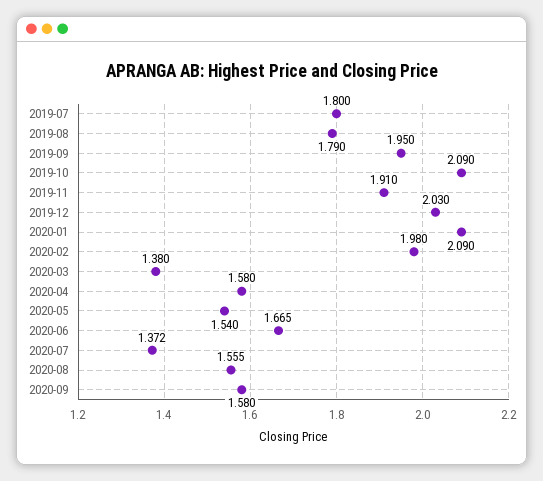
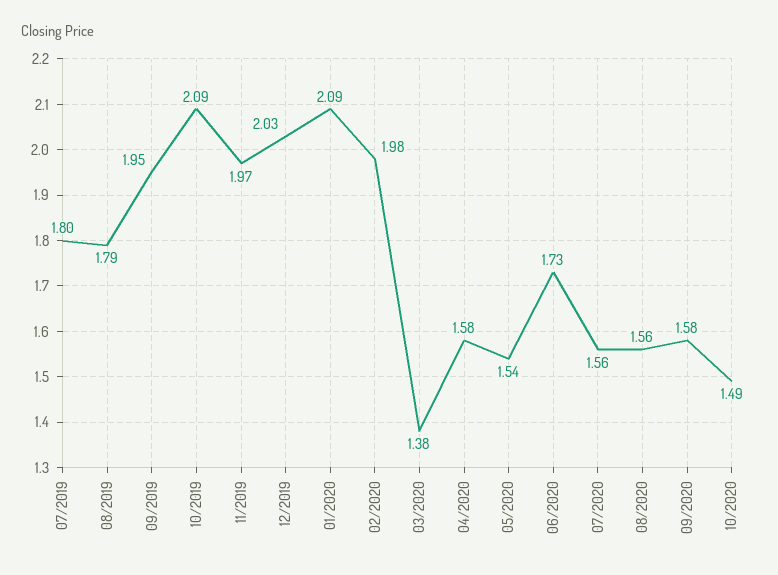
2019-11: 1.91 -> 1.97
2020-06: 1.665 -> 1.73
2020-07: 1.372 -> 1.56
10/2020: none -> 1.49

